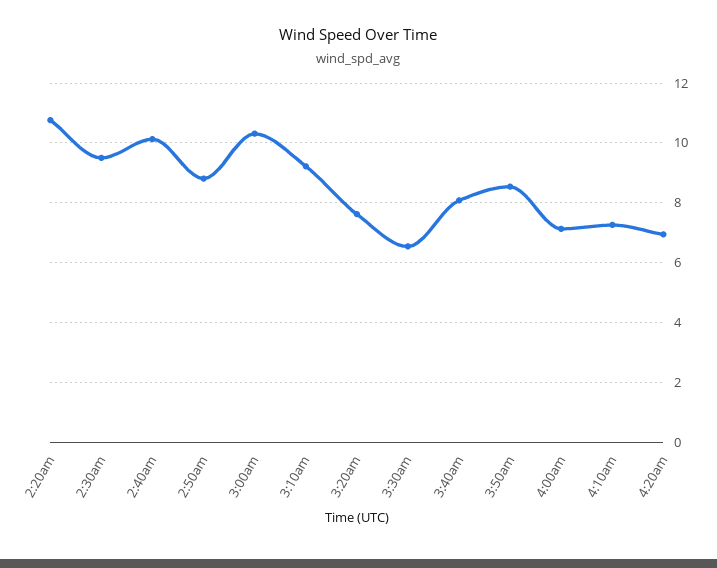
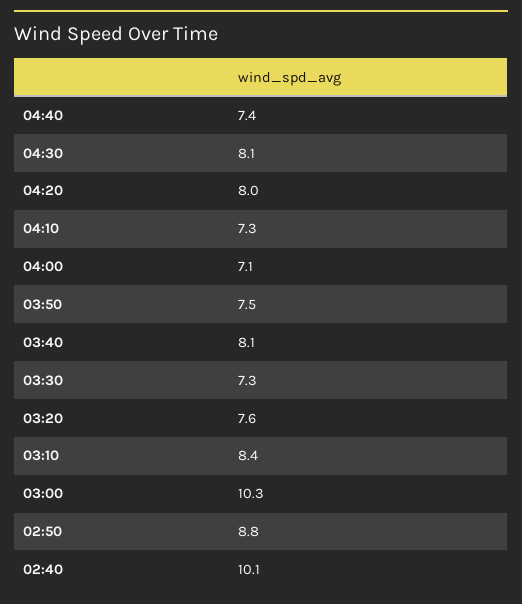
2:20am: 10.75 -> none
2:30am: 9.5 -> none
3:10am: 9.25 -> 8.4
3:30am: 6.5 -> 7.3
3:50am: 8.5 -> 7.5
4:20am: 7 -> 8
04:40: none -> 7.4
04:30: none -> 8.1

